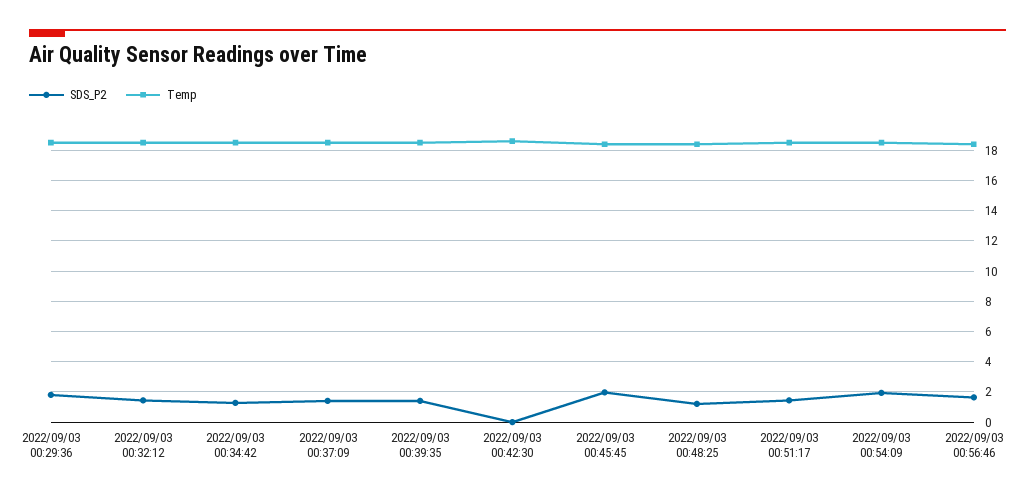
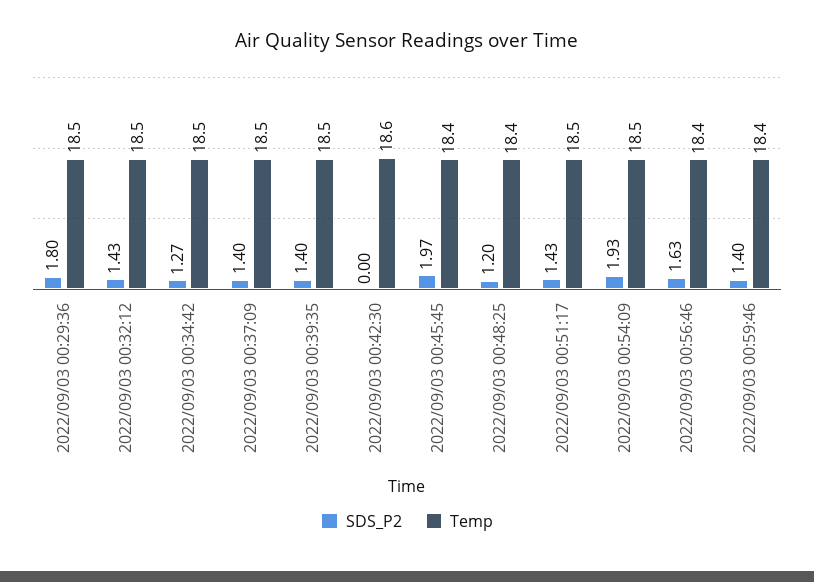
SDS_P2, 2022/09/03 00:59:46: none -> 1.4
Temp, 2022/09/03 00:59:46: none -> 18.4

